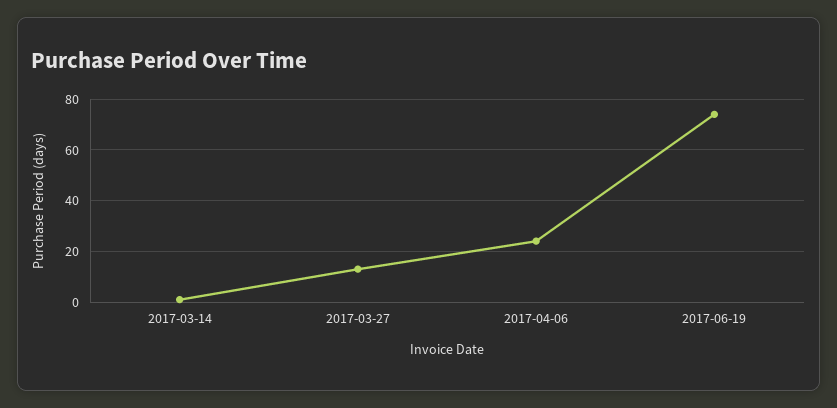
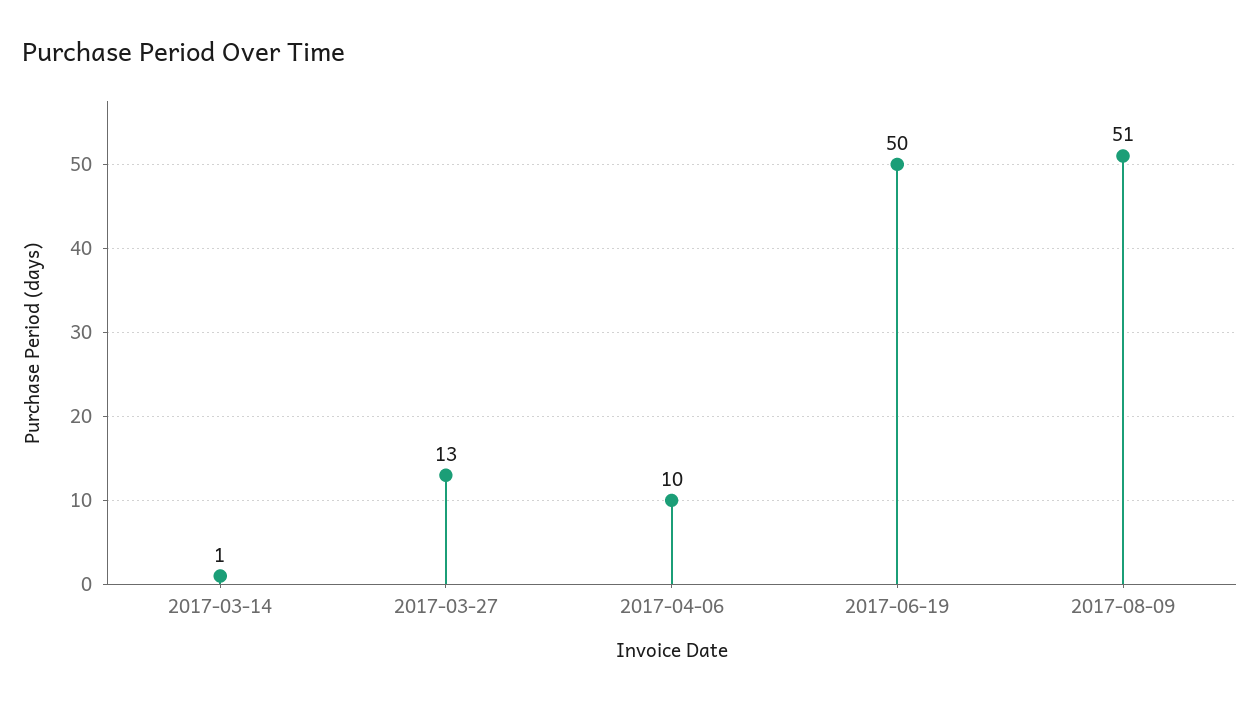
2017-04-06: 25 -> 10
2017-06-19: 75 -> 50
2017-08-09: none -> 51

